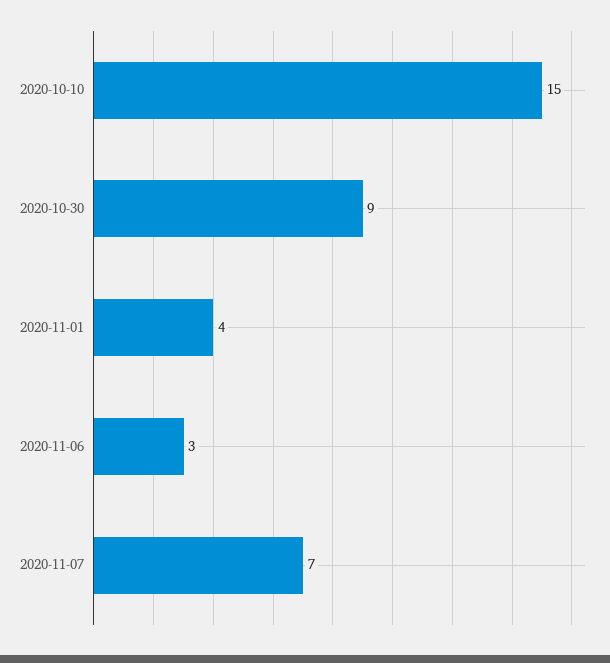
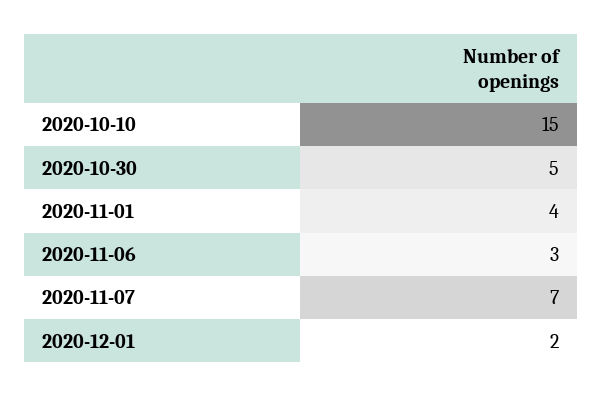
2020-10-30: 9 -> 5
2020-12-01: none -> 2

